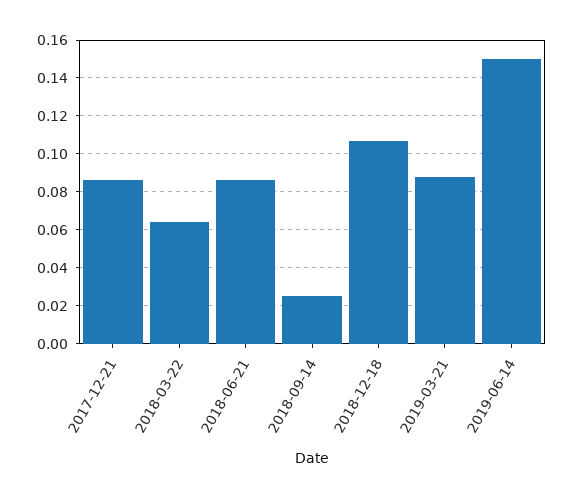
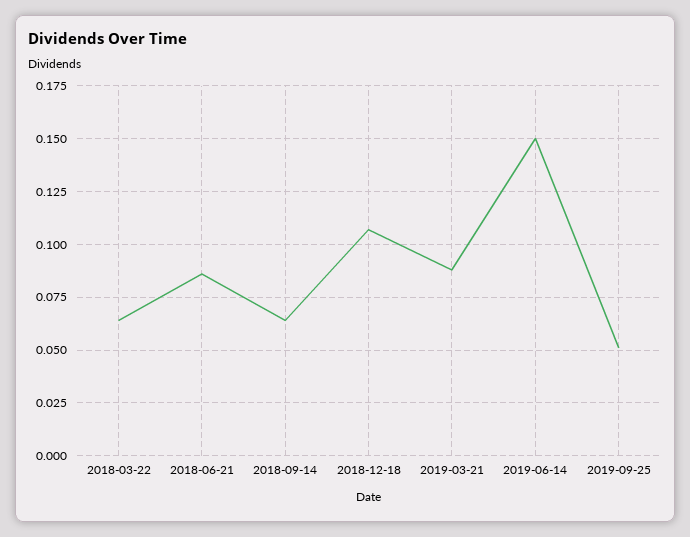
2017-12-21: 0.085 -> none
2018-09-14: 0.025 -> 0.065
2019-09-25: none -> 0.05

